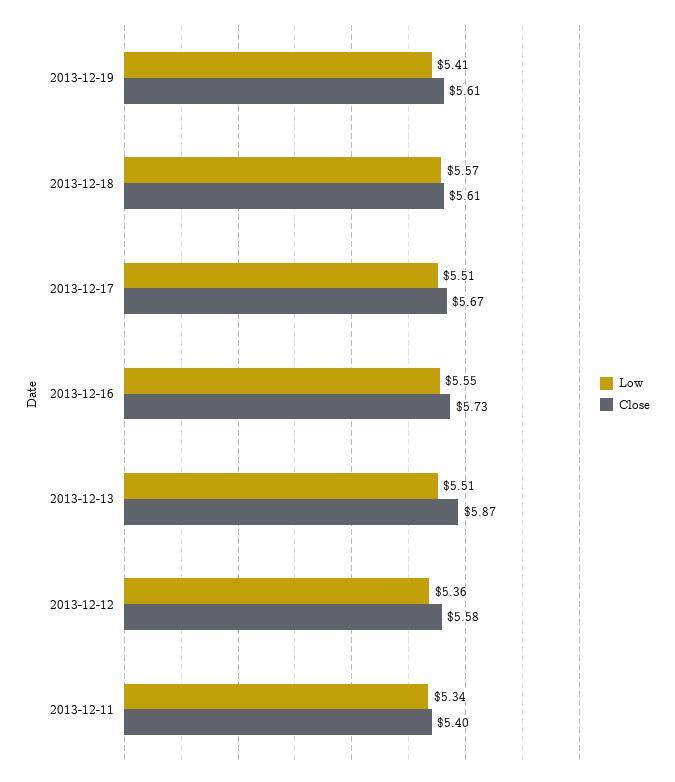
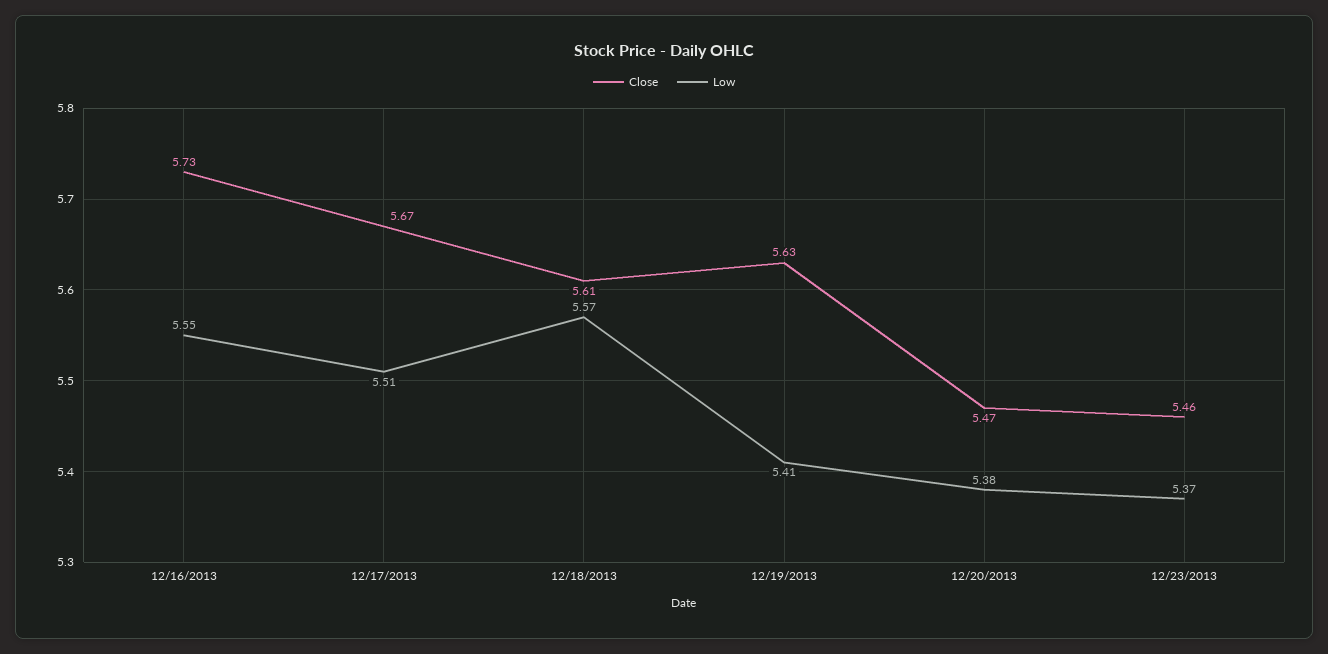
Close, 2013-12-19: 5.61 -> 5.63
Low, 2013-12-13: 5.51 -> none
Close, 2013-12-13: 5.87 -> none
Low, 2013-12-12: 5.36 -> none
Close, 2013-12-12: 5.58 -> none
Low, 2013-12-11: 5.34 -> none
Close, 2013-12-11: 5.4 -> none
Close, 12/20/2013: none -> 5.47
Low, 12/20/2013: none -> 5.38
Close, 12/23/2013: none -> 5.46
Low, 12/23/2013: none -> 5.37

